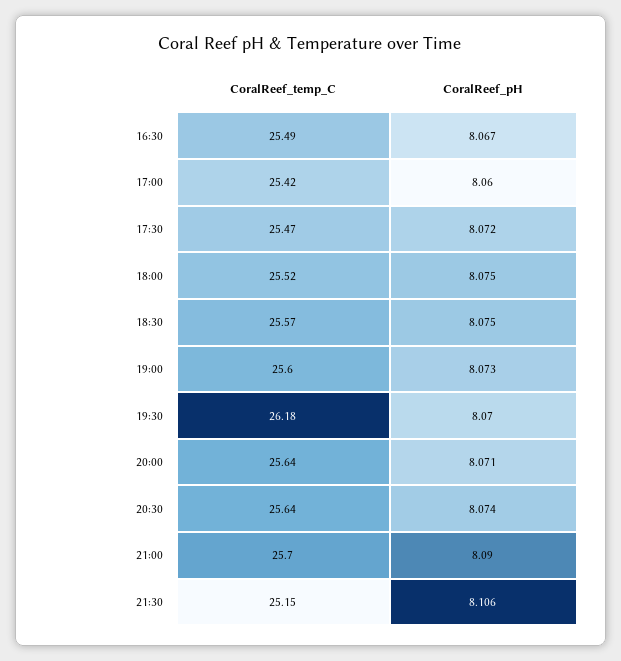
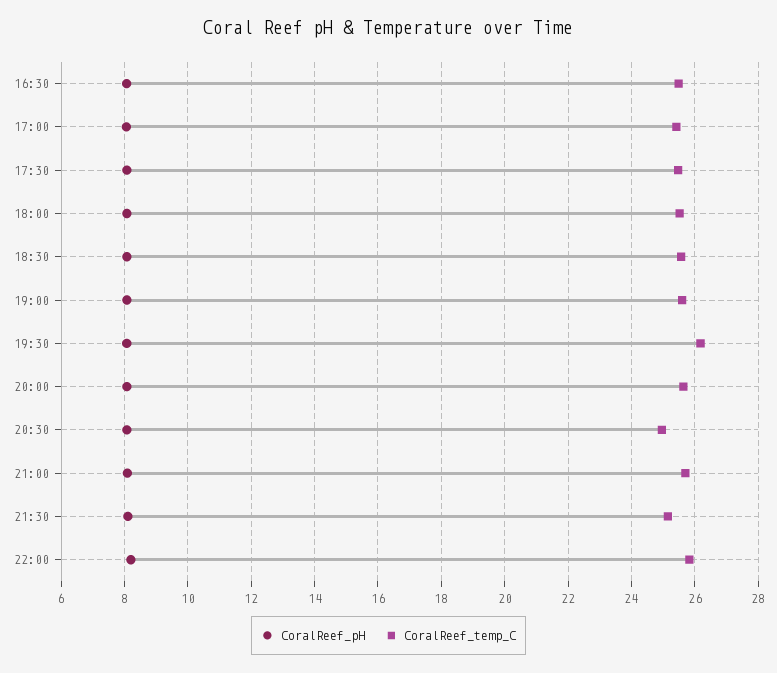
CoralReef_temp_C, 20:30: 25.64 -> 25
CoralReef_pH, 22:00: none -> 8.2
CoralReef_temp_C, 22:00: none -> 25.8

